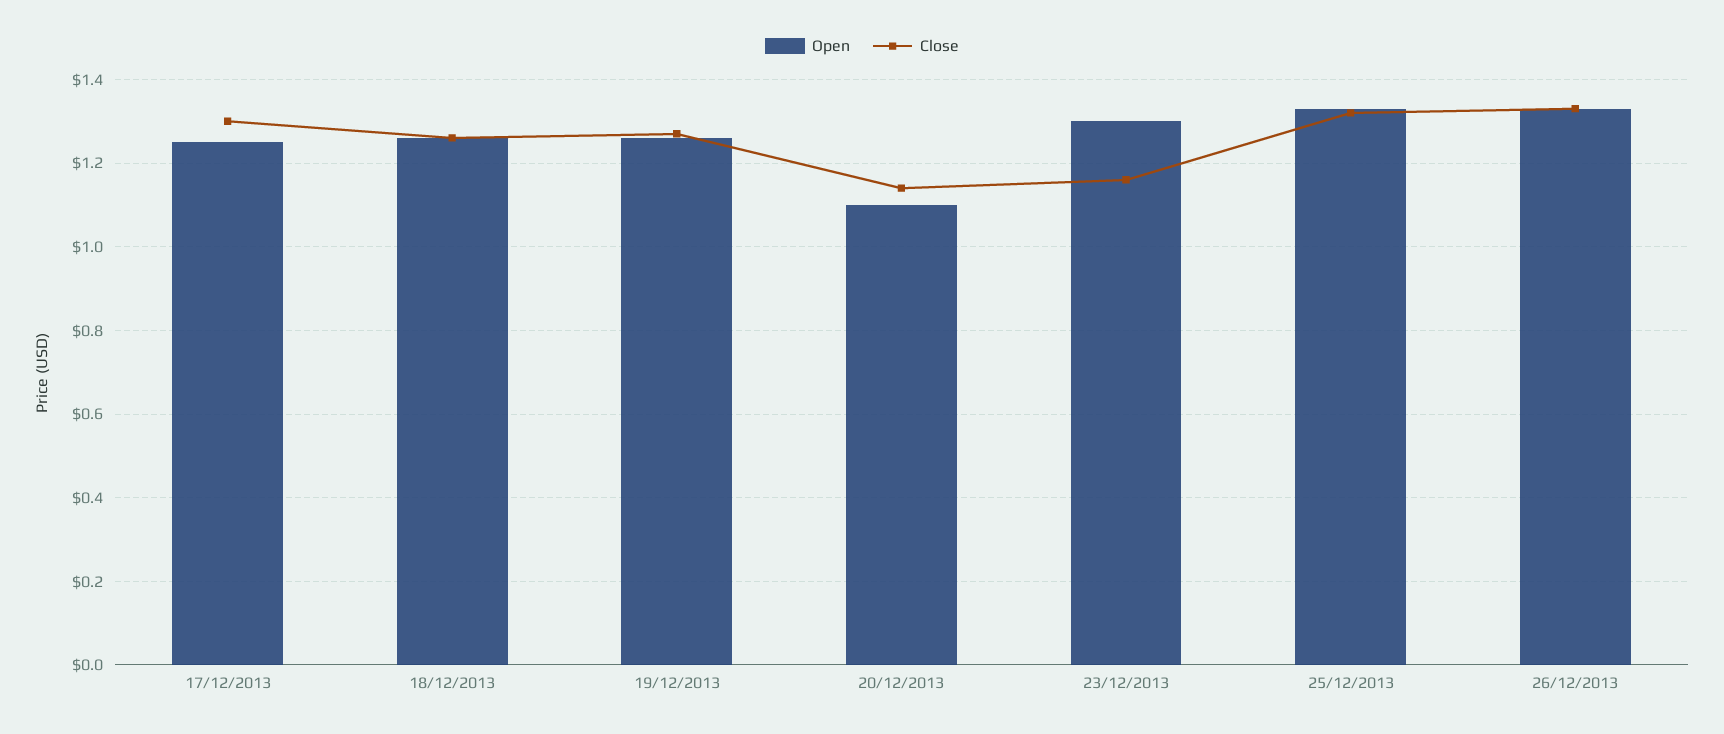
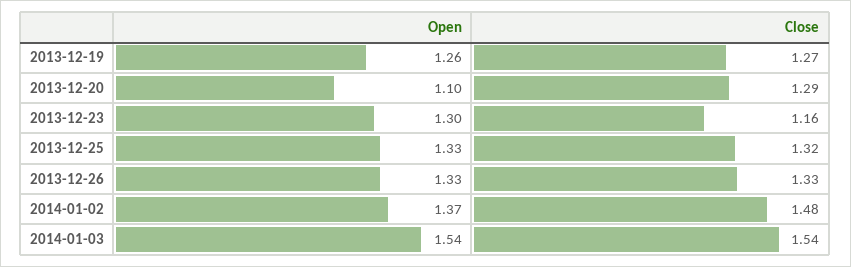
Open, 17/12/2013: 1.25 -> none
Close, 17/12/2013: 1.3 -> none
Open, 18/12/2013: 1.25 -> none
Close, 18/12/2013: 1.25 -> none
Close, 20/12/2013: 1.15 -> 1.29
Open, 2014-01-02: none -> 1.37
Close, 2014-01-02: none -> 1.48
Open, 2014-01-03: none -> 1.54
Close, 2014-01-03: none -> 1.54

